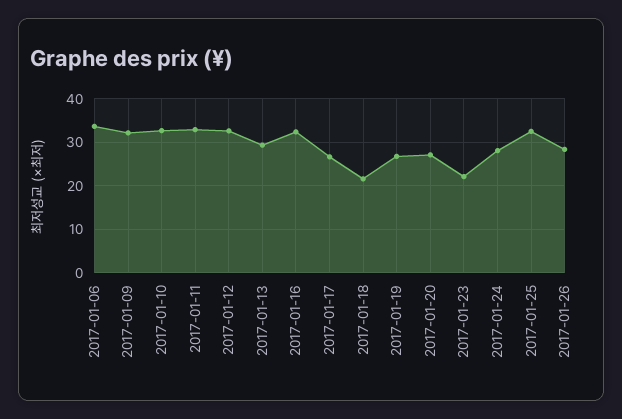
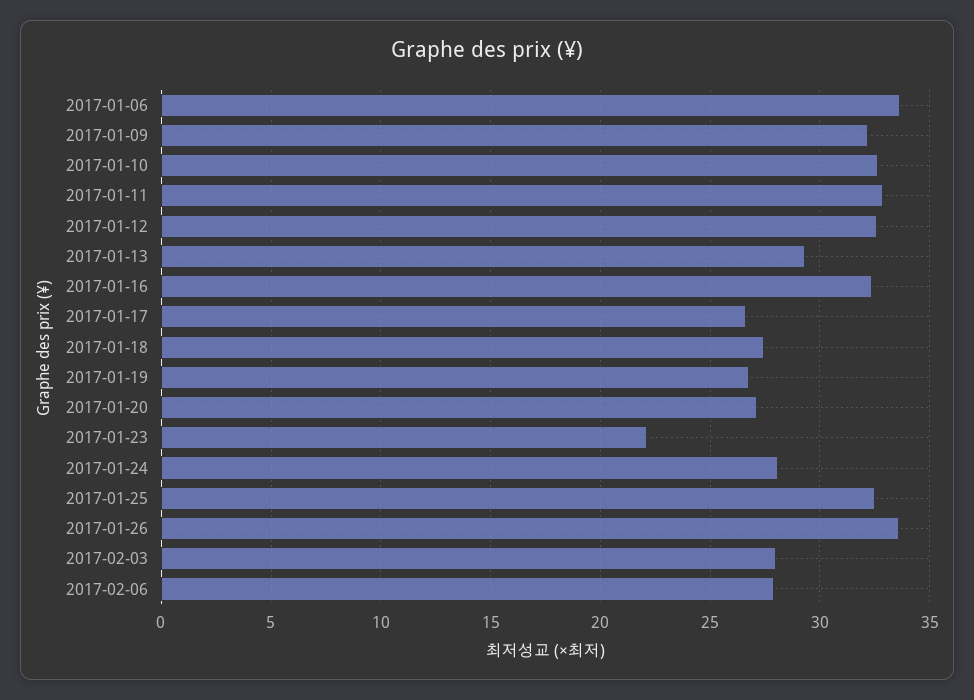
2017-01-18: 22 -> 27.5
2017-01-26: 28 -> 33.5
2017-02-03: none -> 28
2017-02-06: none -> 28

